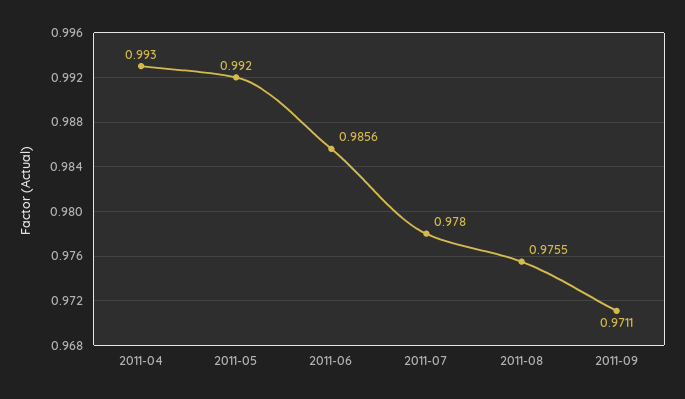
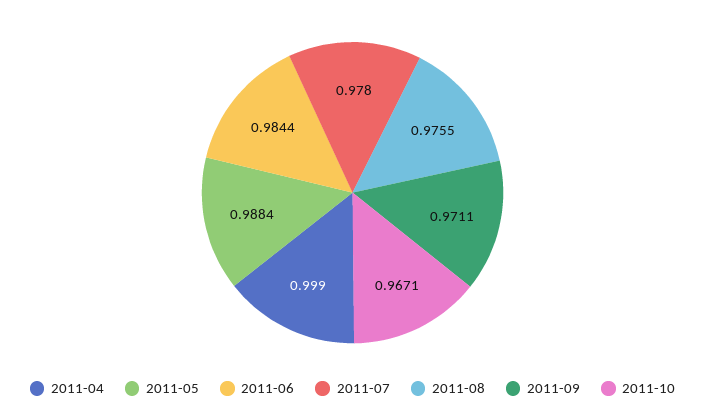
2011-04: 0.993 -> 0.999
2011-05: 0.992 -> 0.9884
2011-06: 0.9856 -> 0.9844
2011-10: none -> 0.9671

